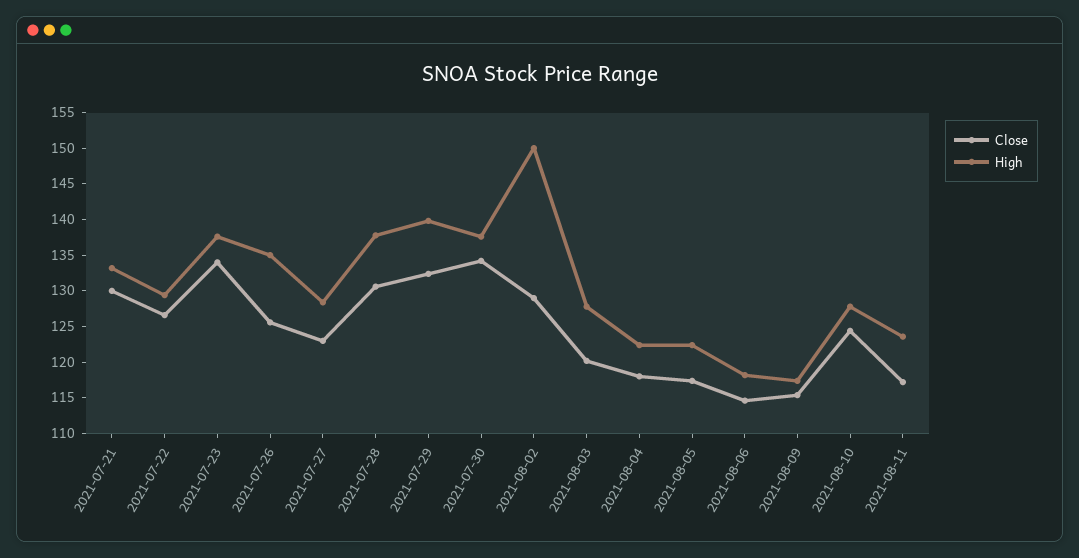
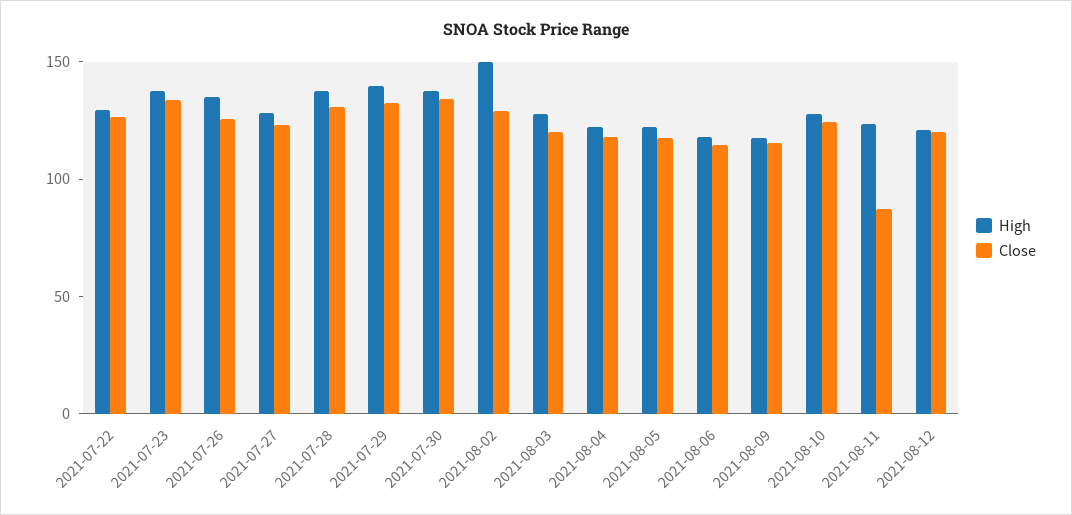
Close, 2021-07-21: 130 -> none
High, 2021-07-21: 132.5 -> none
Close, 2021-08-11: 117.5 -> 90
High, 2021-08-12: none -> 120
Close, 2021-08-12: none -> 120

